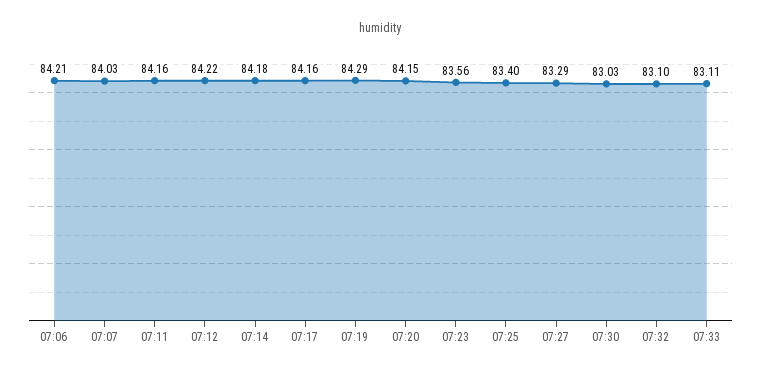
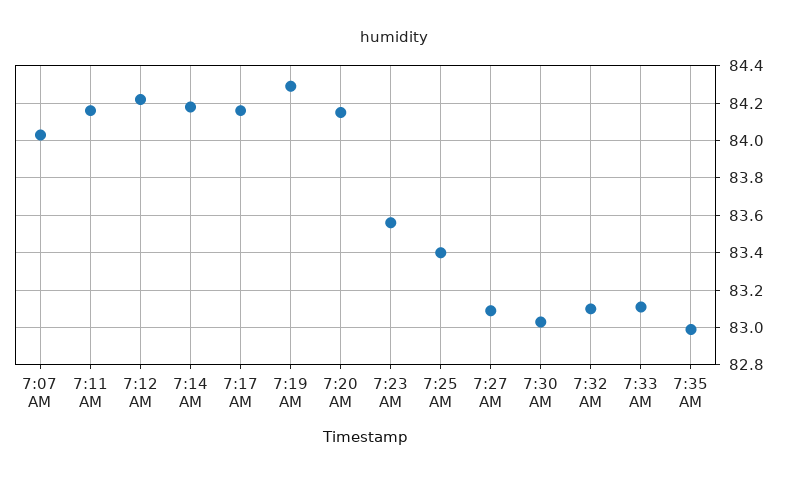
07:06: 84.21 -> none
07:27: 83.29 -> 83.1
7:35 AM: none -> 83

